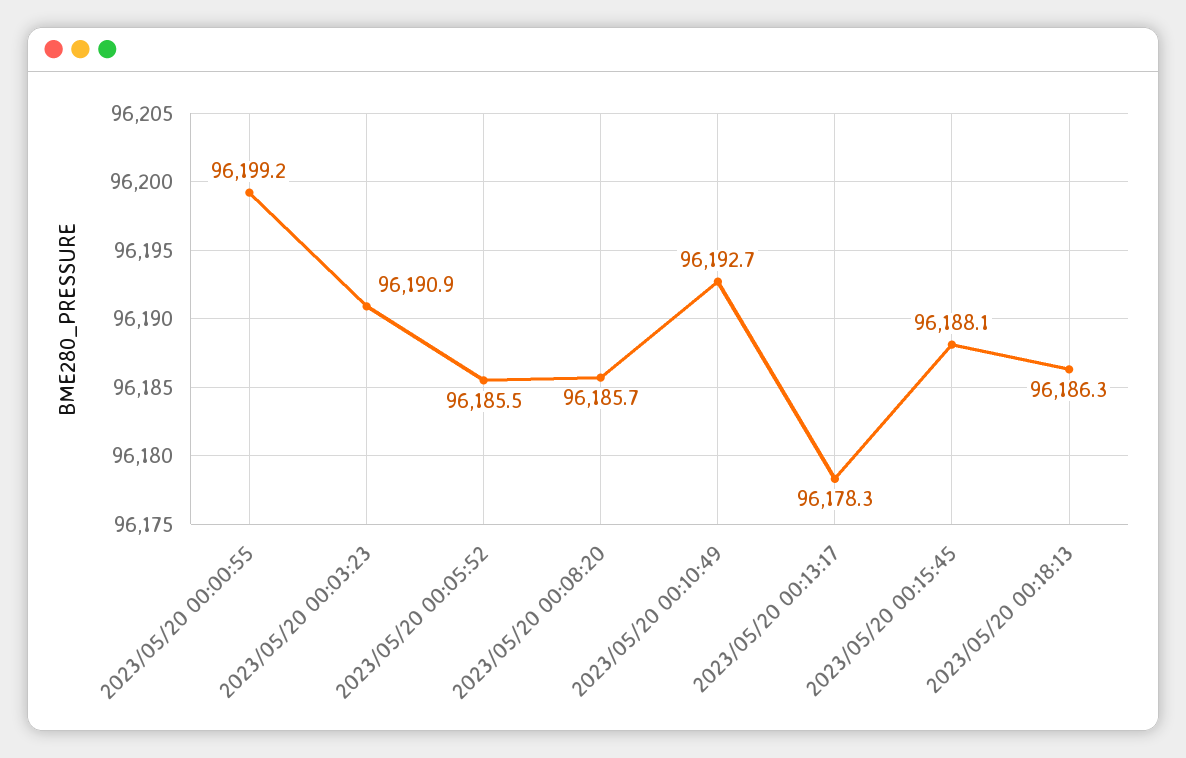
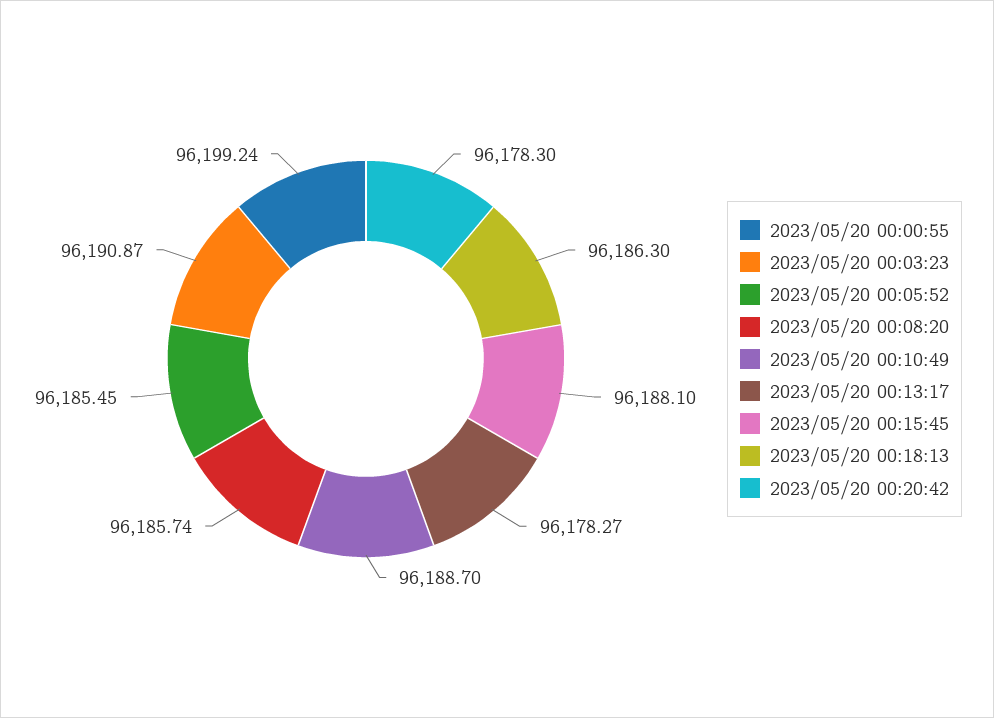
2023/05/20 00:10:49: 96192.7 -> 96188.7
2023/05/20 00:20:42: none -> 96178.3

